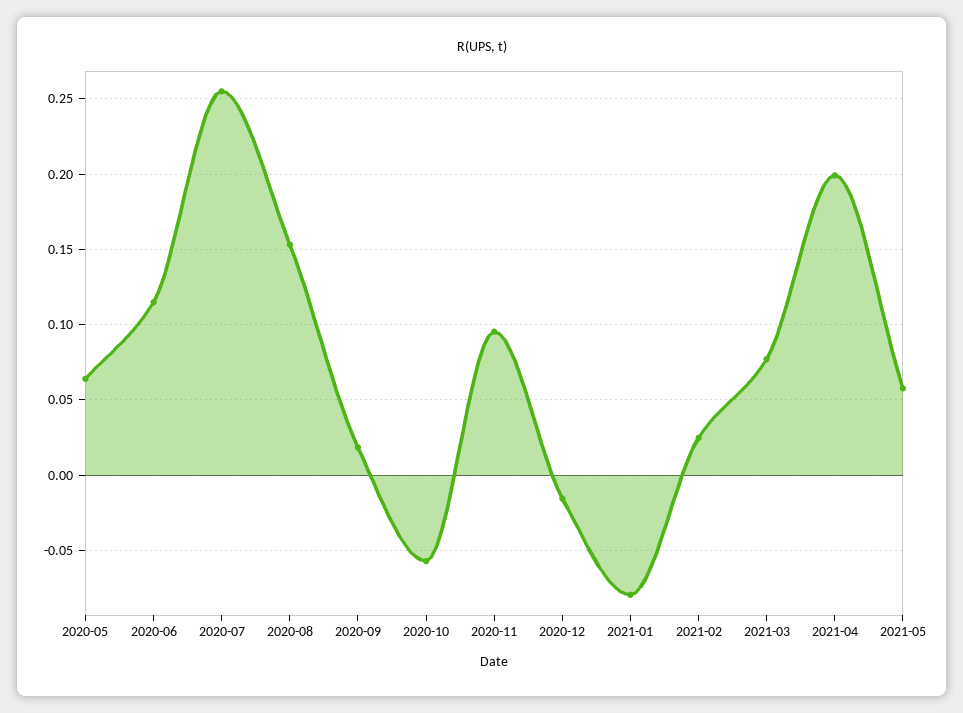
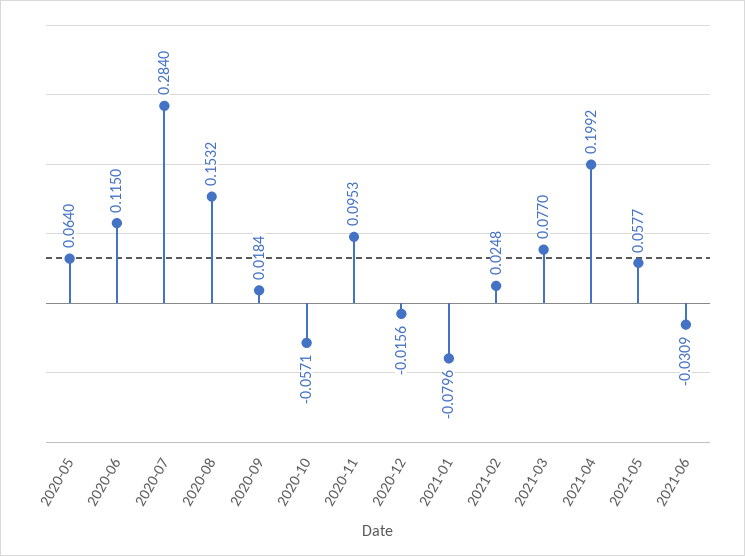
2020-07: 0.255 -> 0.284
2021-06: none -> -0.0309

